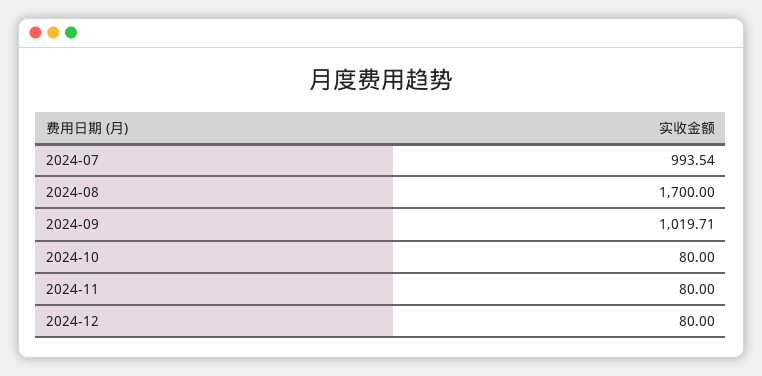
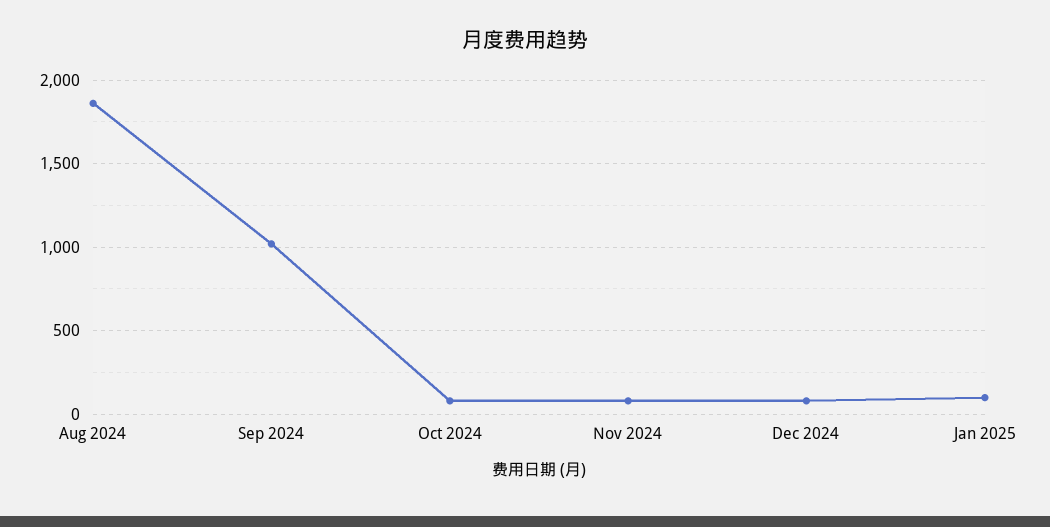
2024-07: 993.54 -> none
2024-08: 1700 -> 1850
Jan 2025: none -> 100

